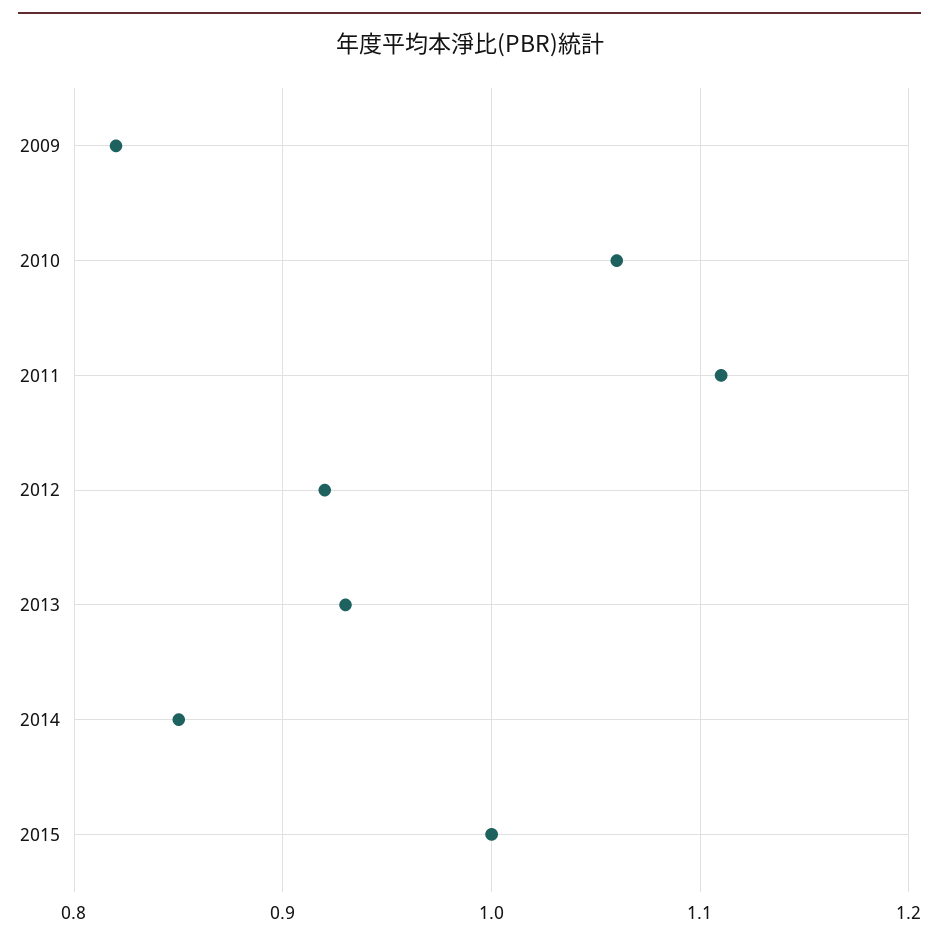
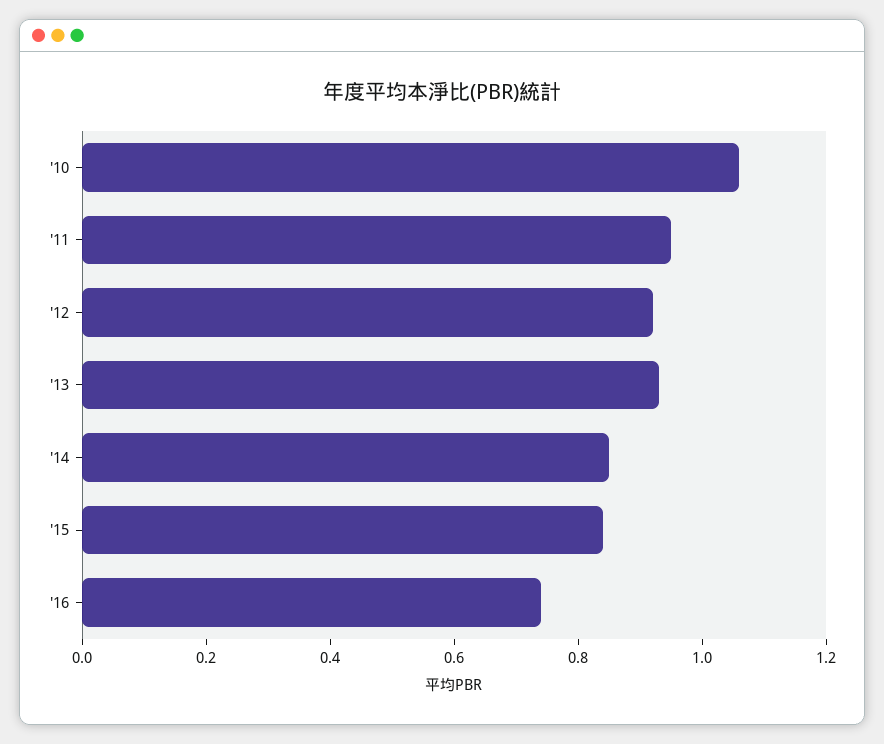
2009: 0.82 -> none
2011: 1.11 -> 0.95
2015: 1 -> 0.85
'16: none -> 0.75

